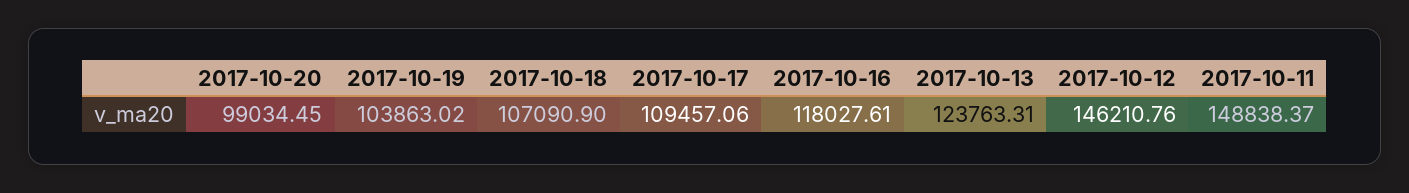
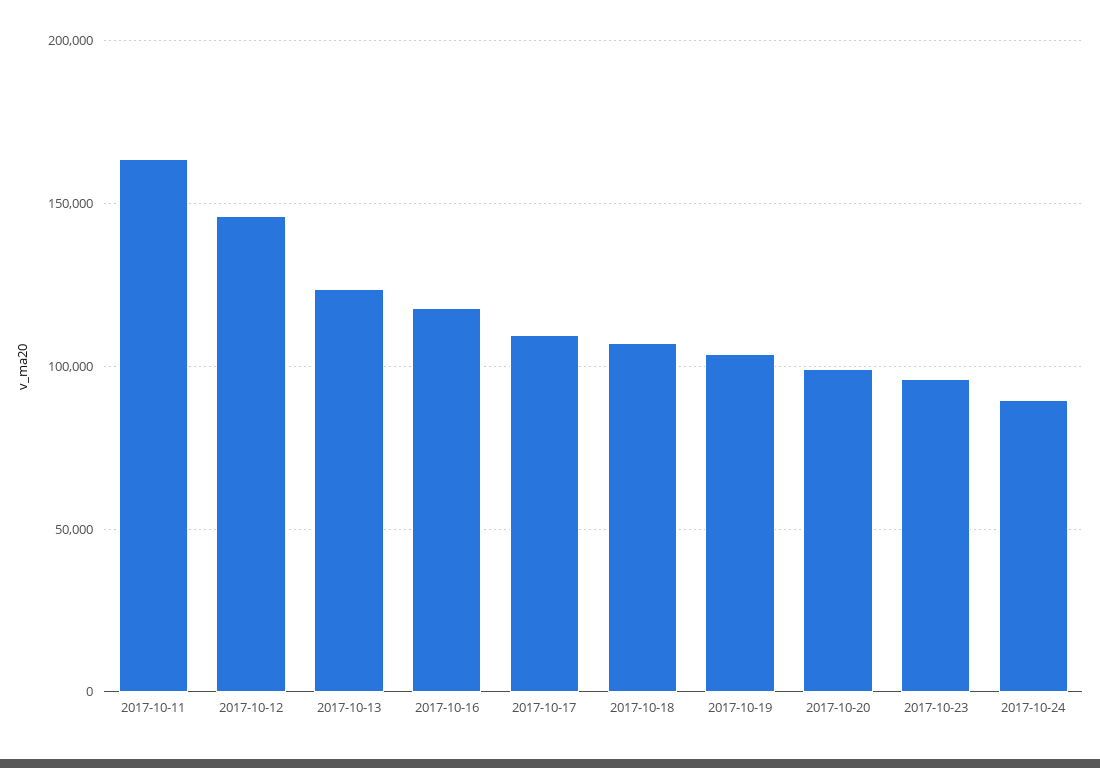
2017-10-11: 148838.37 -> 165000
2017-10-23: none -> 95000
2017-10-24: none -> 90000

